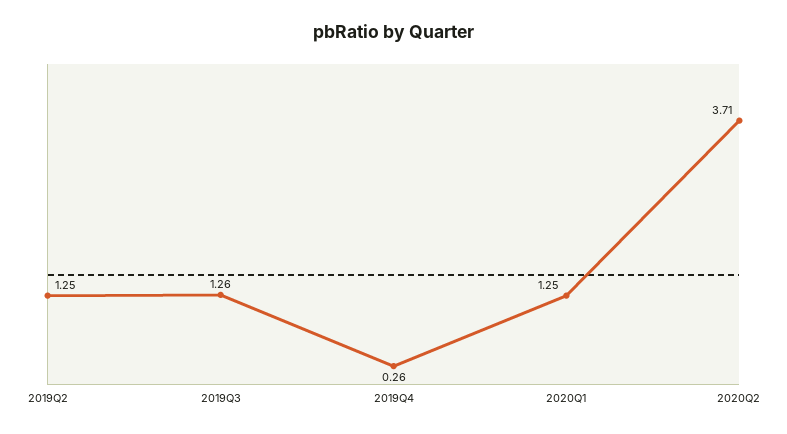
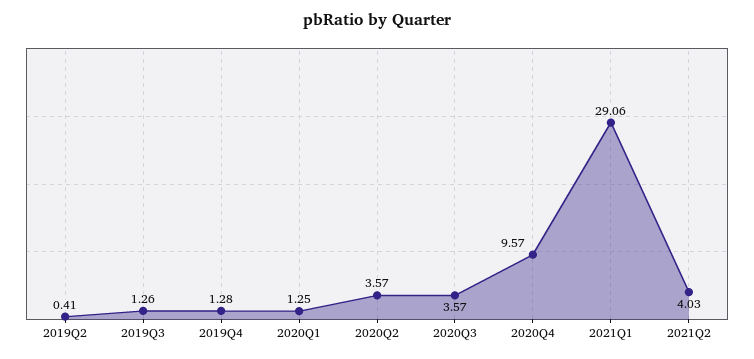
2019Q2: 1.25 -> 0.41
2019Q4: 0.26 -> 1.28
2020Q2: 3.71 -> 3.57
2020Q3: none -> 3.57
2020Q4: none -> 9.57
2021Q1: none -> 29.06
2021Q2: none -> 4.03

